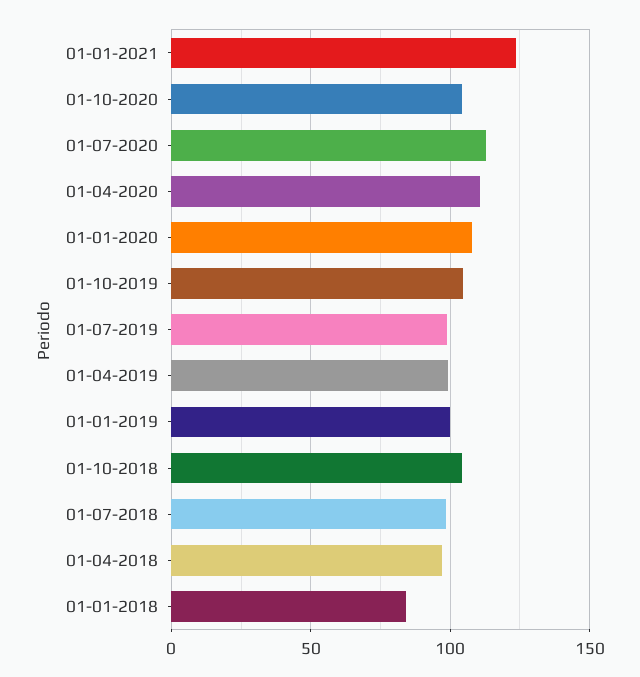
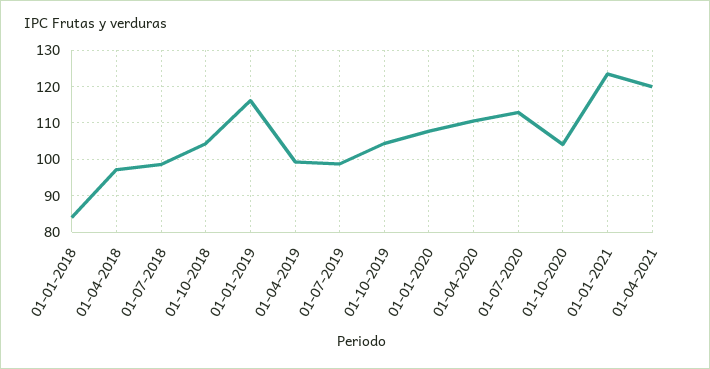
01-01-2019: 100 -> 116
01-04-2021: none -> 120

